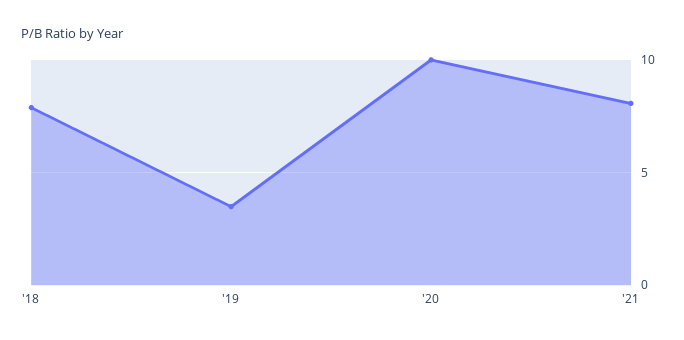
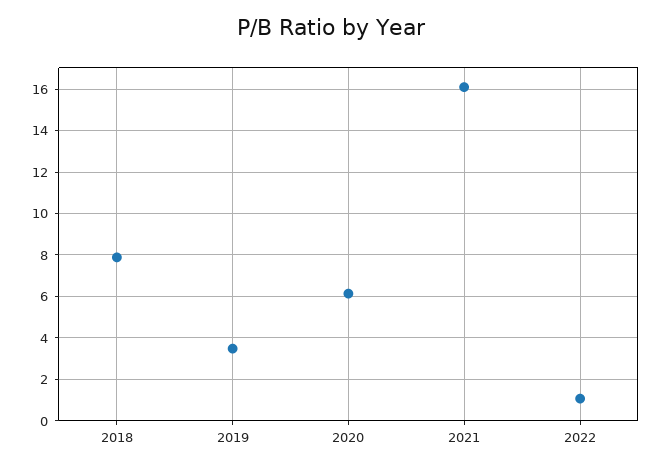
'20: 10 -> 6
'21: 8 -> 16
2022: none -> 1

